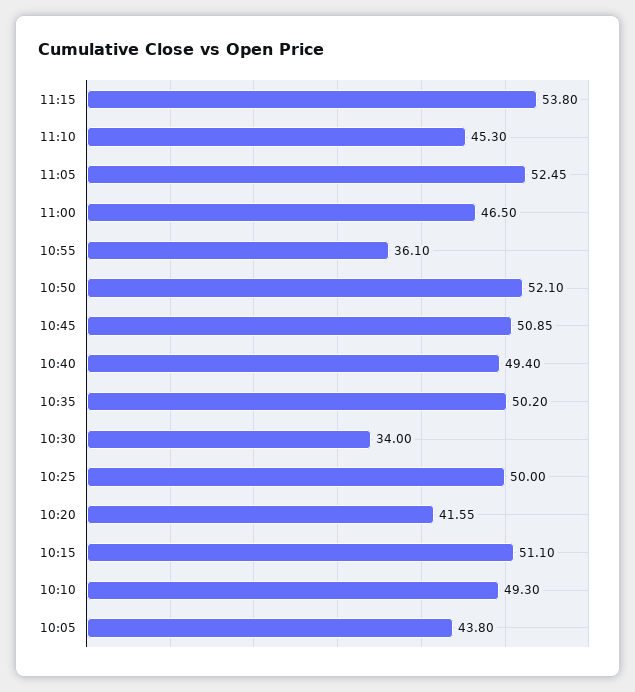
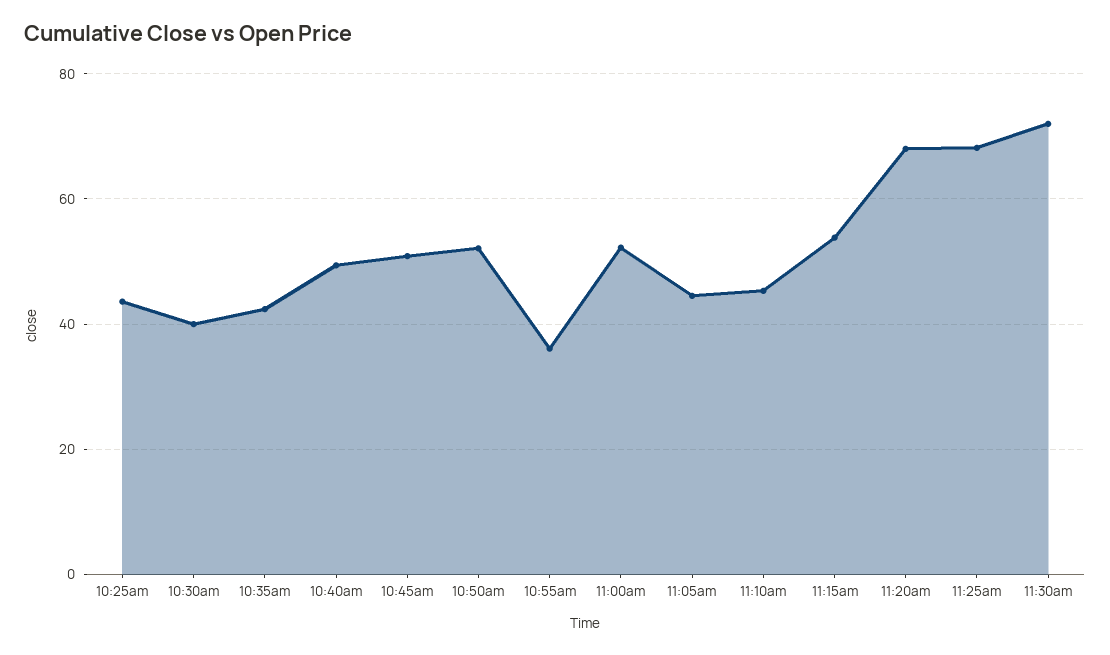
11:05: 52.45 -> 44
11:00: 46.5 -> 52
10:35: 50.2 -> 42
10:30: 34 -> 40
10:25: 50 -> 44
10:20: 41.55 -> none
10:15: 51.1 -> none
10:10: 49.3 -> none
10:05: 43.8 -> none
11:20am: none -> 68
11:25am: none -> 68
11:30am: none -> 72

